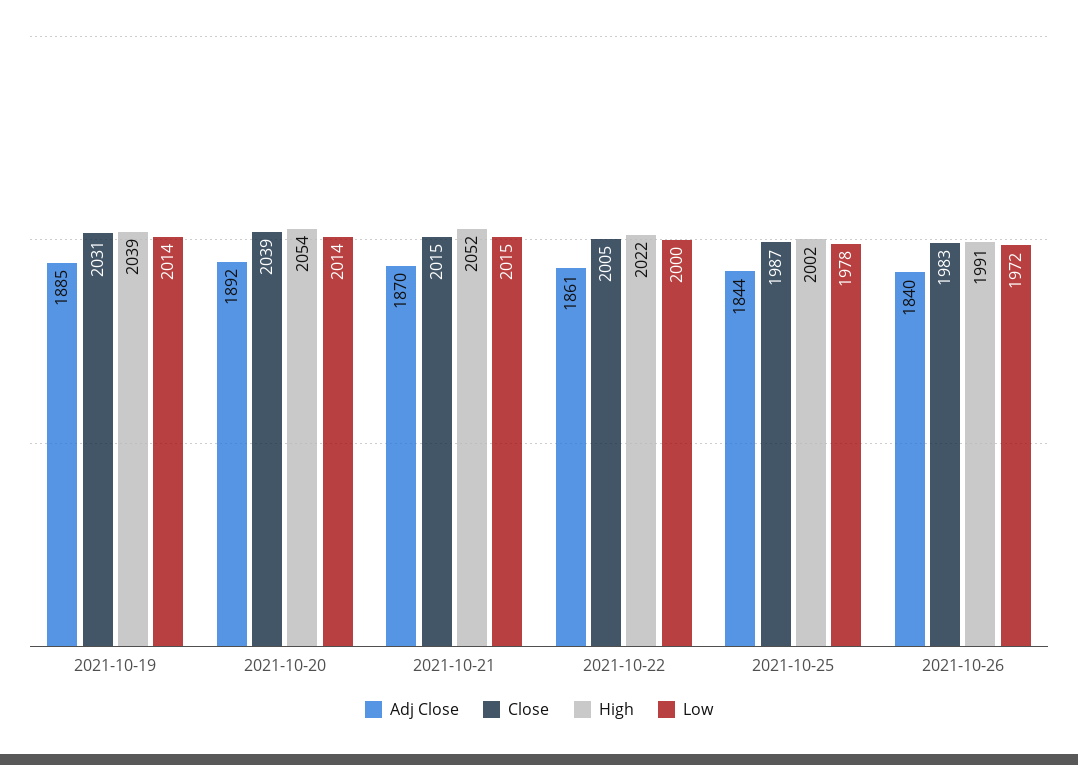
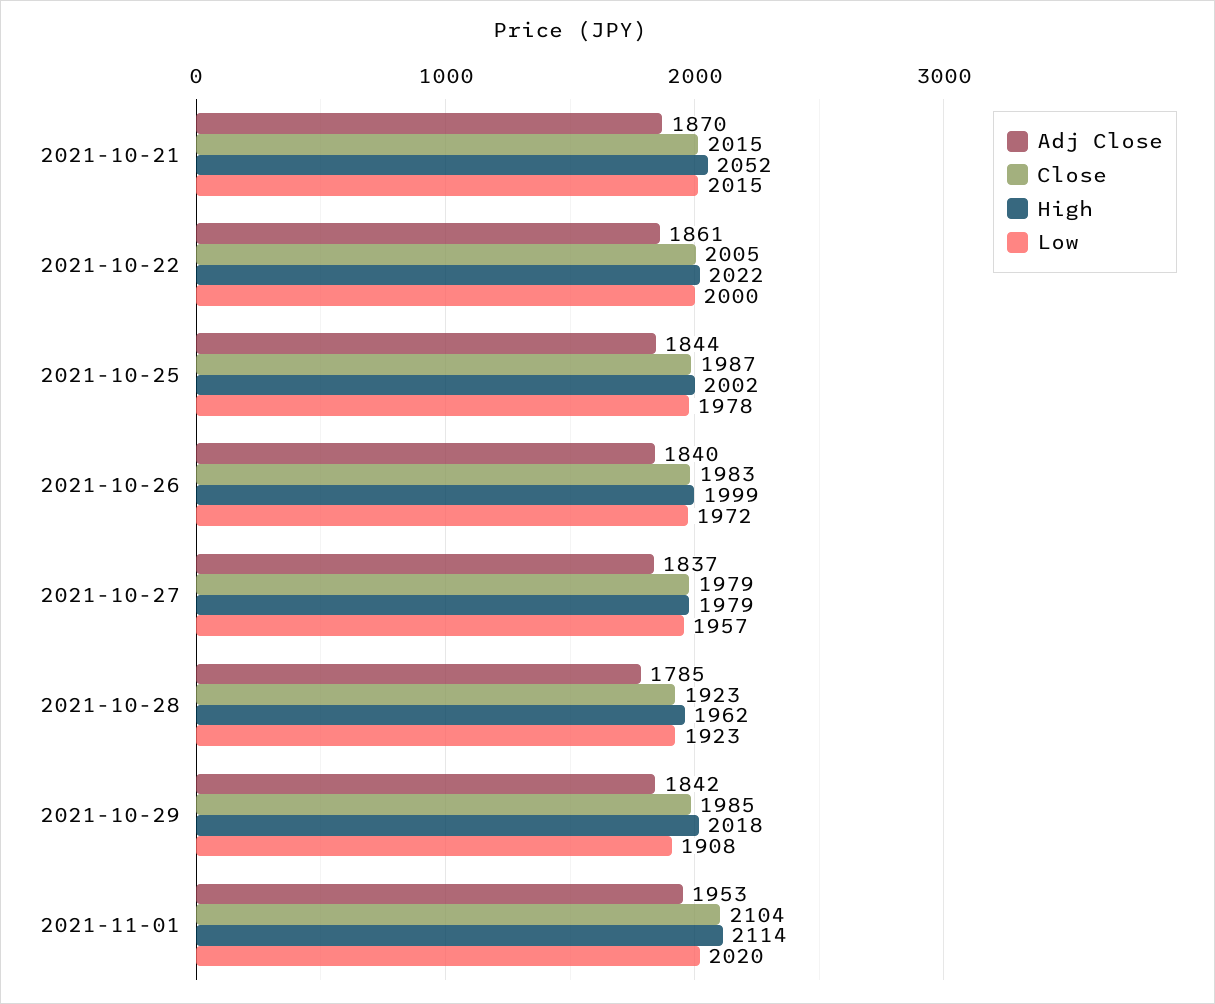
Adj Close, 2021-10-19: 1885 -> none
Close, 2021-10-19: 2031 -> none
High, 2021-10-19: 2039 -> none
Low, 2021-10-19: 2014 -> none
Adj Close, 2021-10-20: 1892 -> none
Close, 2021-10-20: 2039 -> none
High, 2021-10-20: 2054 -> none
Low, 2021-10-20: 2014 -> none
High, 2021-10-26: 1991 -> 1999
Adj Close, 2021-10-27: none -> 1837
Close, 2021-10-27: none -> 1979
High, 2021-10-27: none -> 1979
Low, 2021-10-27: none -> 1957
Adj Close, 2021-10-28: none -> 1785
Close, 2021-10-28: none -> 1923
High, 2021-10-28: none -> 1962
Low, 2021-10-28: none -> 1923
Adj Close, 2021-10-29: none -> 1842
Close, 2021-10-29: none -> 1985
High, 2021-10-29: none -> 2018
Low, 2021-10-29: none -> 1908
Adj Close, 2021-11-01: none -> 1953
Close, 2021-11-01: none -> 2104
High, 2021-11-01: none -> 2114
Low, 2021-11-01: none -> 2020

